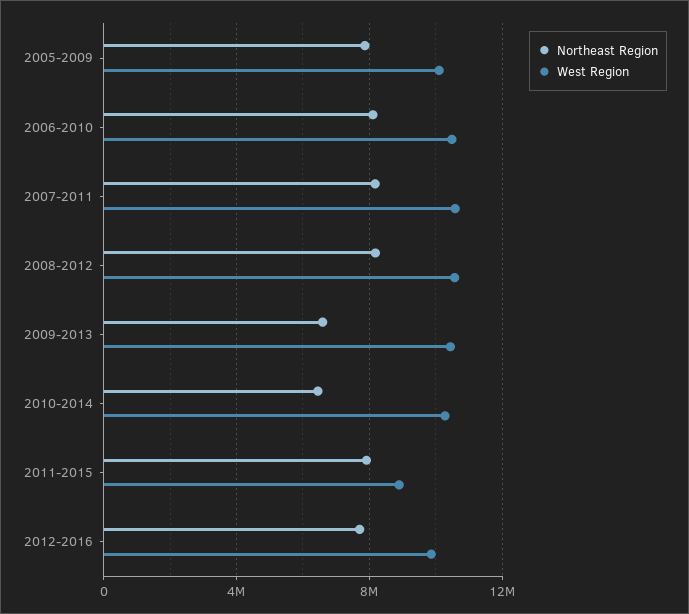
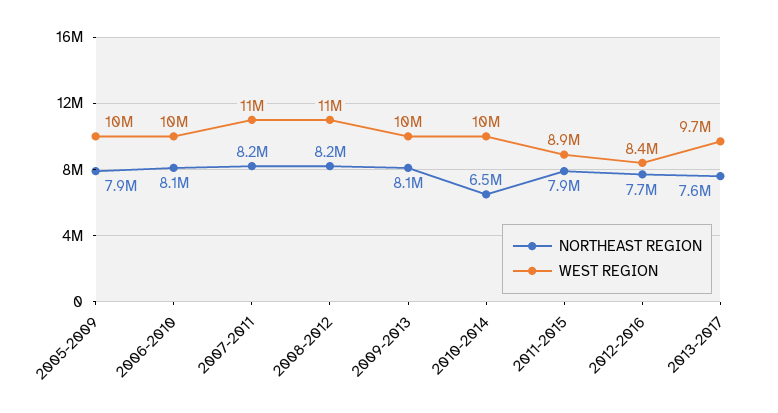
Northeast Region, 2009-2013: 6500000 -> 8100000
West Region, 2012-2016: 10000000 -> 8400000
Northeast Region, 2013-2017: none -> 7600000
West Region, 2013-2017: none -> 9700000

